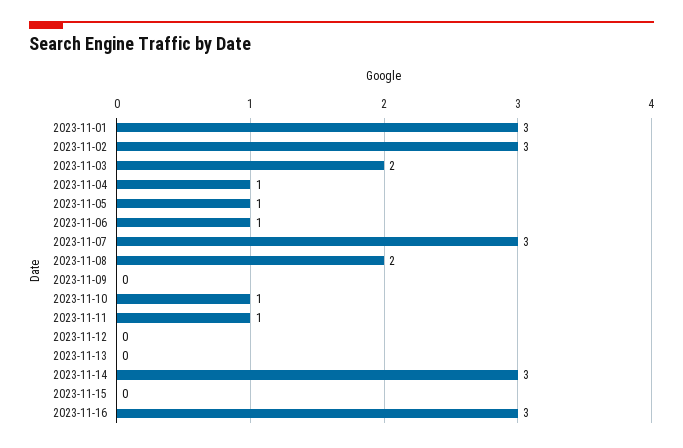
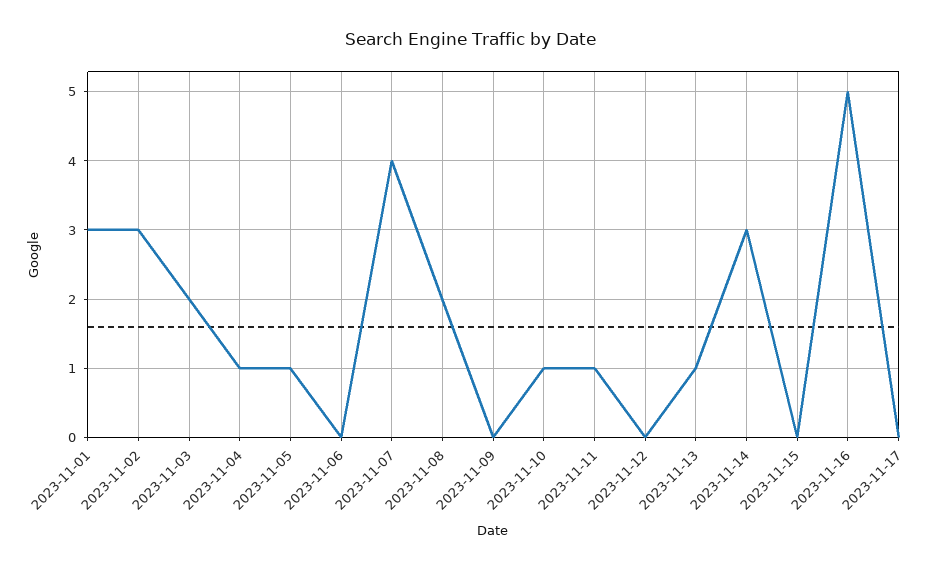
2023-11-06: 1 -> 0
2023-11-07: 3 -> 4
2023-11-13: 0 -> 1
2023-11-16: 3 -> 5
2023-11-17: none -> 0

